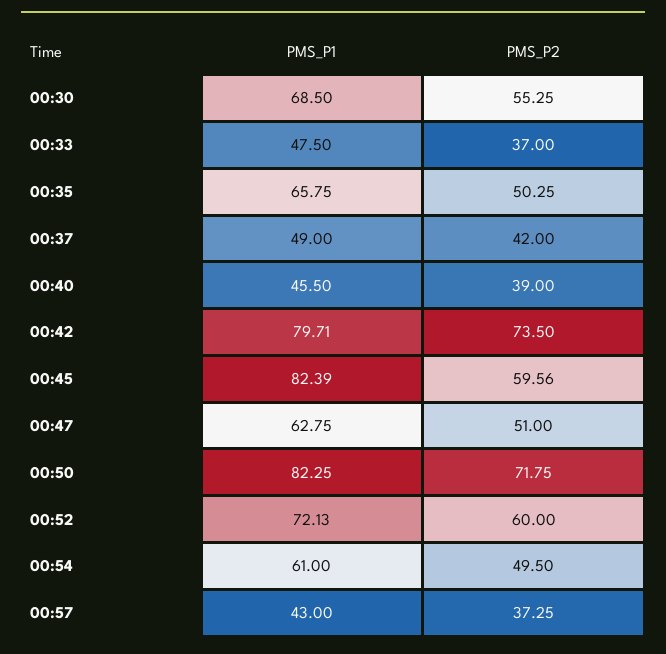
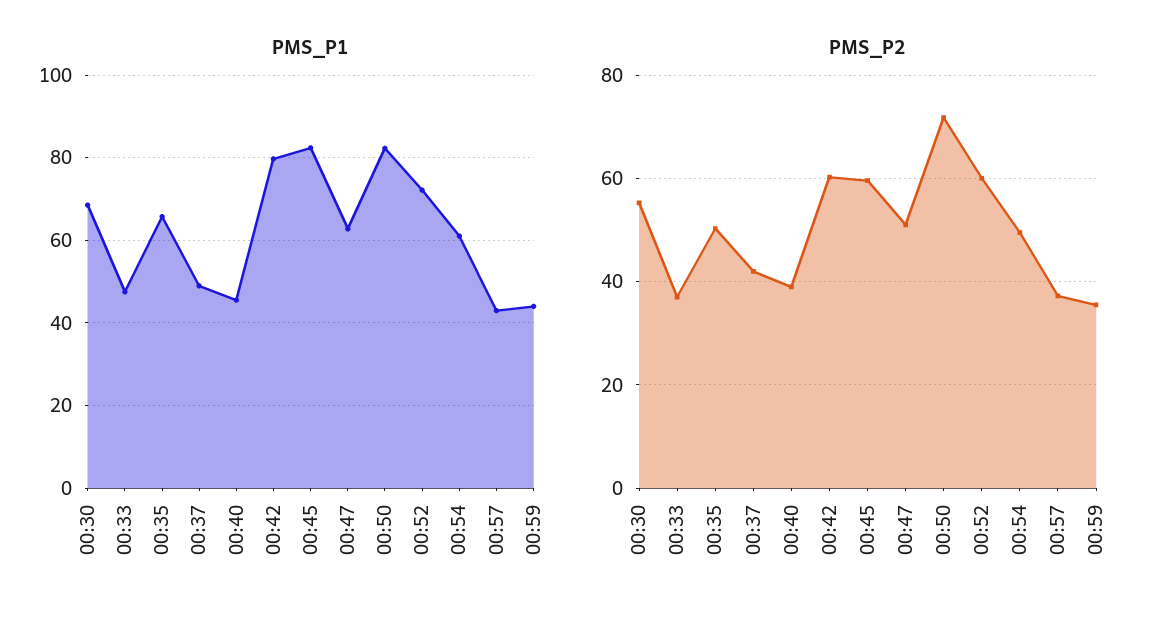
PMS_P2, 00:42: 73.5 -> 60
PMS_P1, 00:59: none -> 44
PMS_P2, 00:59: none -> 36

